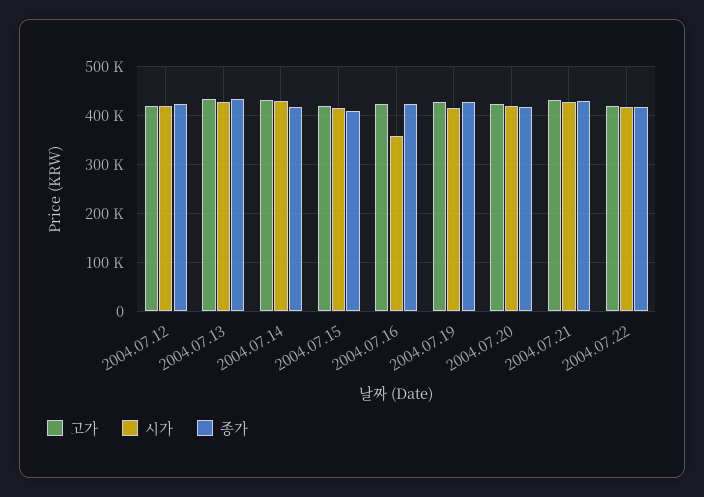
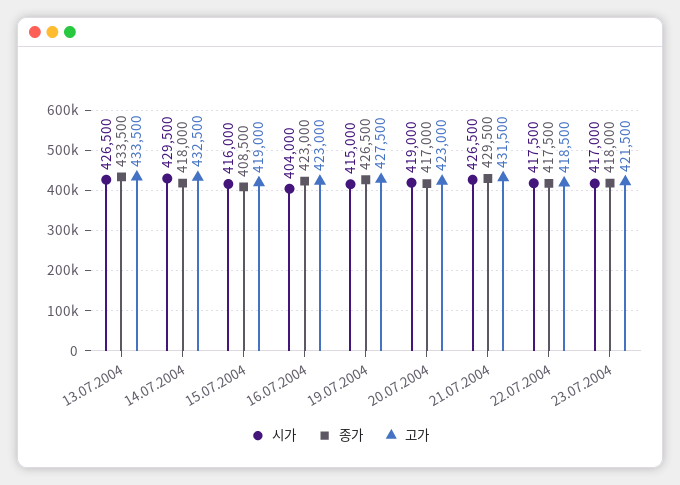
고가, 2004.07.12: 420000 -> none
시가, 2004.07.12: 420000 -> none
종가, 2004.07.12: 420000 -> none
시가, 2004.07.16: 360000 -> 404000
시가, 23.07.2004: none -> 417000
종가, 23.07.2004: none -> 418000
고가, 23.07.2004: none -> 421500

